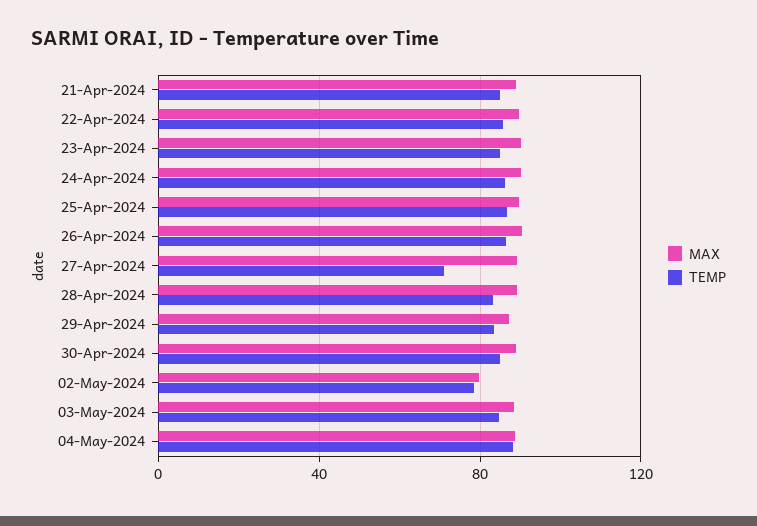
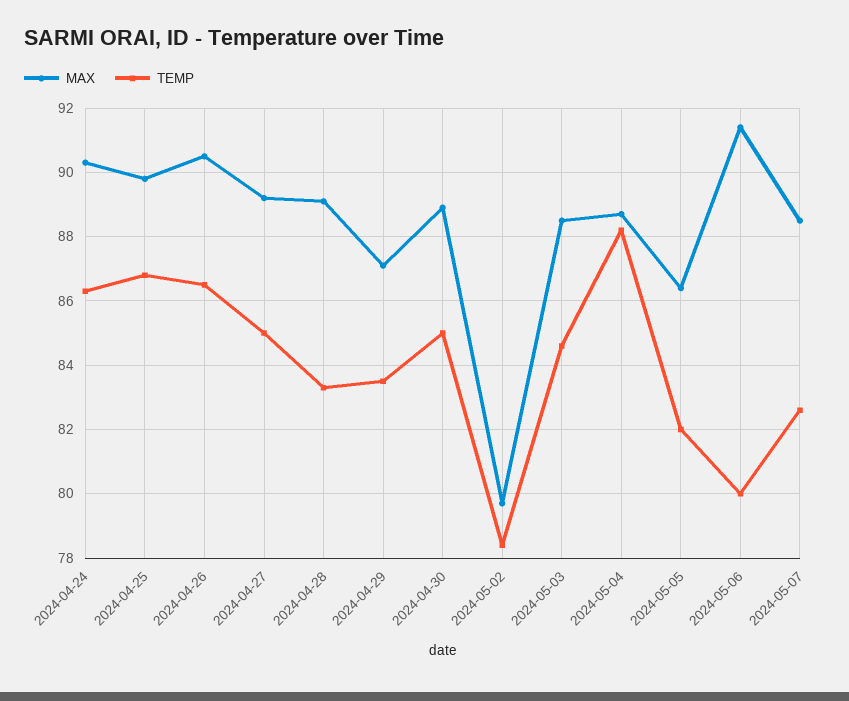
MAX, 21-Apr-2024: 90 -> none
TEMP, 21-Apr-2024: 85 -> none
MAX, 22-Apr-2024: 90 -> none
TEMP, 22-Apr-2024: 85 -> none
MAX, 23-Apr-2024: 90 -> none
TEMP, 23-Apr-2024: 85 -> none
TEMP, 27-Apr-2024: 70 -> 85
MAX, 2024-05-05: none -> 86.5
TEMP, 2024-05-05: none -> 82
MAX, 2024-05-06: none -> 91.5
TEMP, 2024-05-06: none -> 80
MAX, 2024-05-07: none -> 88.5
TEMP, 2024-05-07: none -> 82.5

